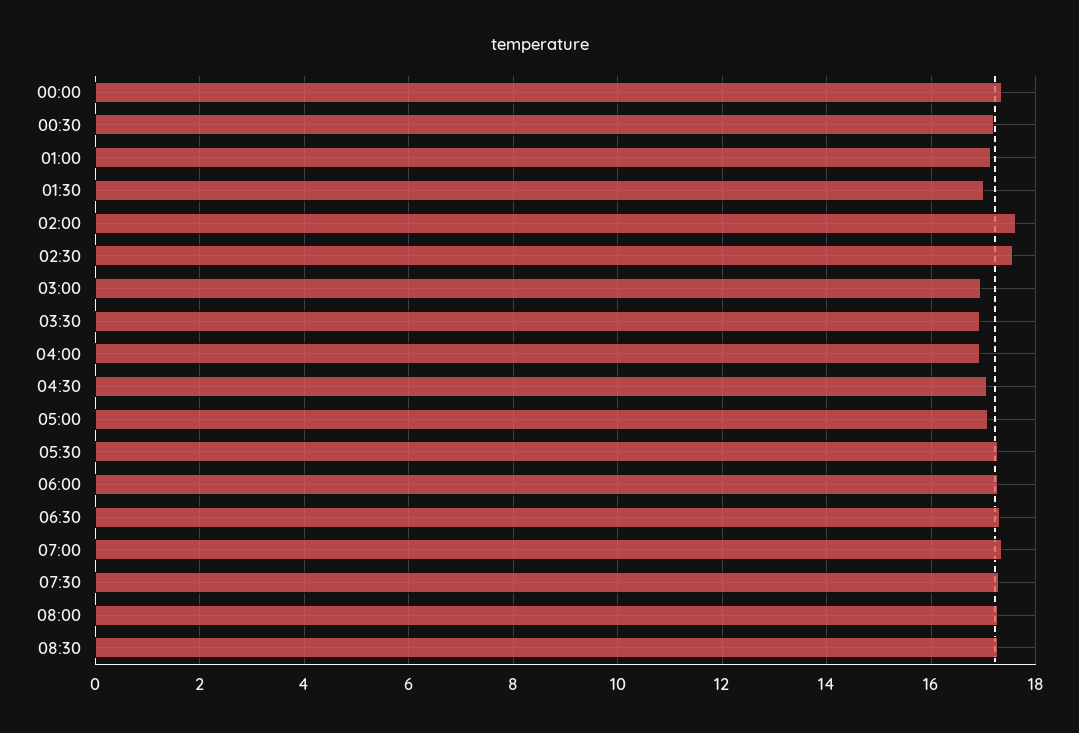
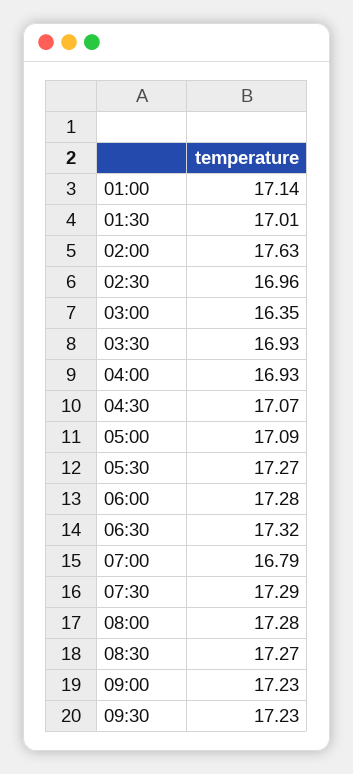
00:00: 17.4 -> none
00:30: 17.2 -> none
02:30: 17.6 -> 16.96
03:00: 17 -> 16.35
07:00: 17.4 -> 16.79
09:00: none -> 17.23
09:30: none -> 17.23

